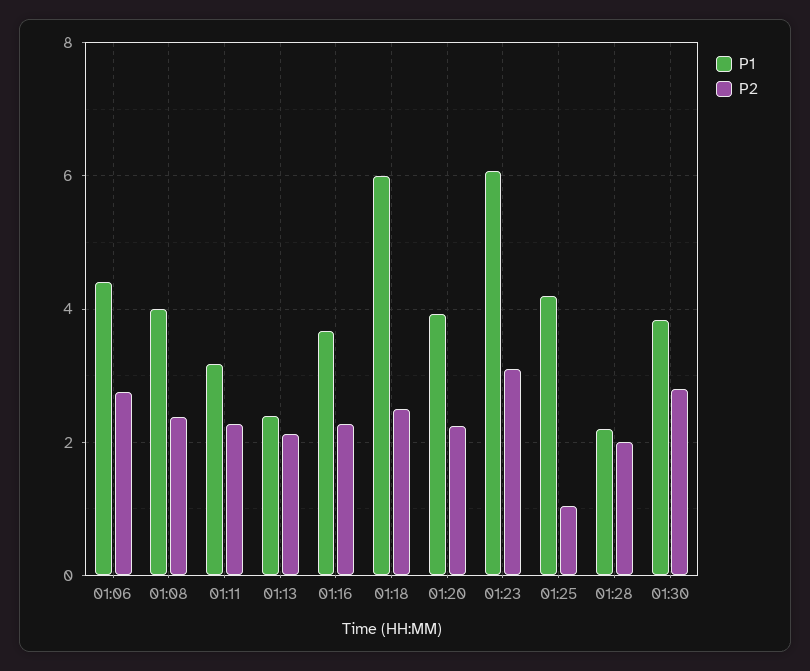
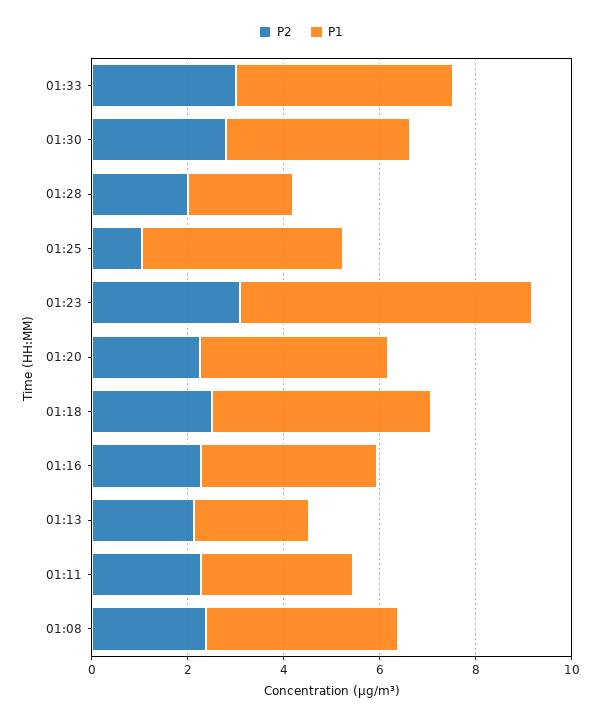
P1, 01:06: 4.4 -> none
P2, 01:06: 2.8 -> none
P1, 01:18: 6 -> 4.5
P2, 01:33: none -> 3
P1, 01:33: none -> 4.5

